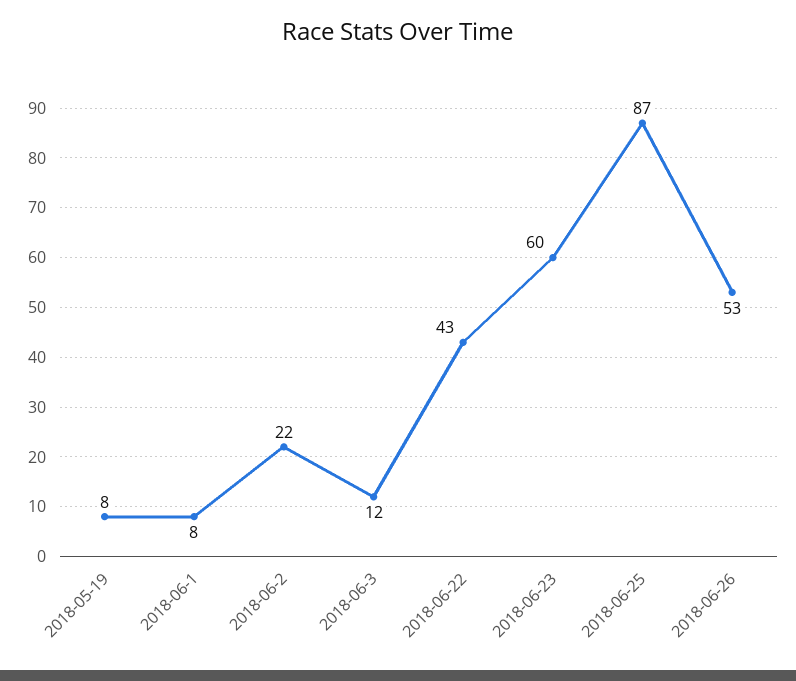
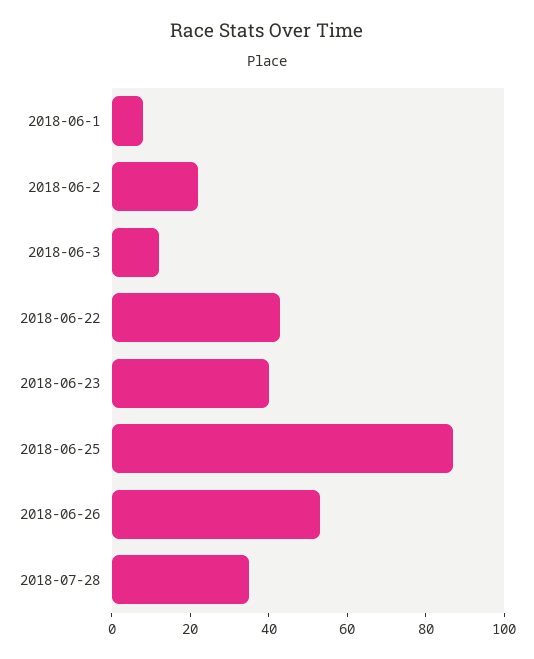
2018-05-19: 8 -> none
2018-06-23: 60 -> 40
2018-07-28: none -> 35

